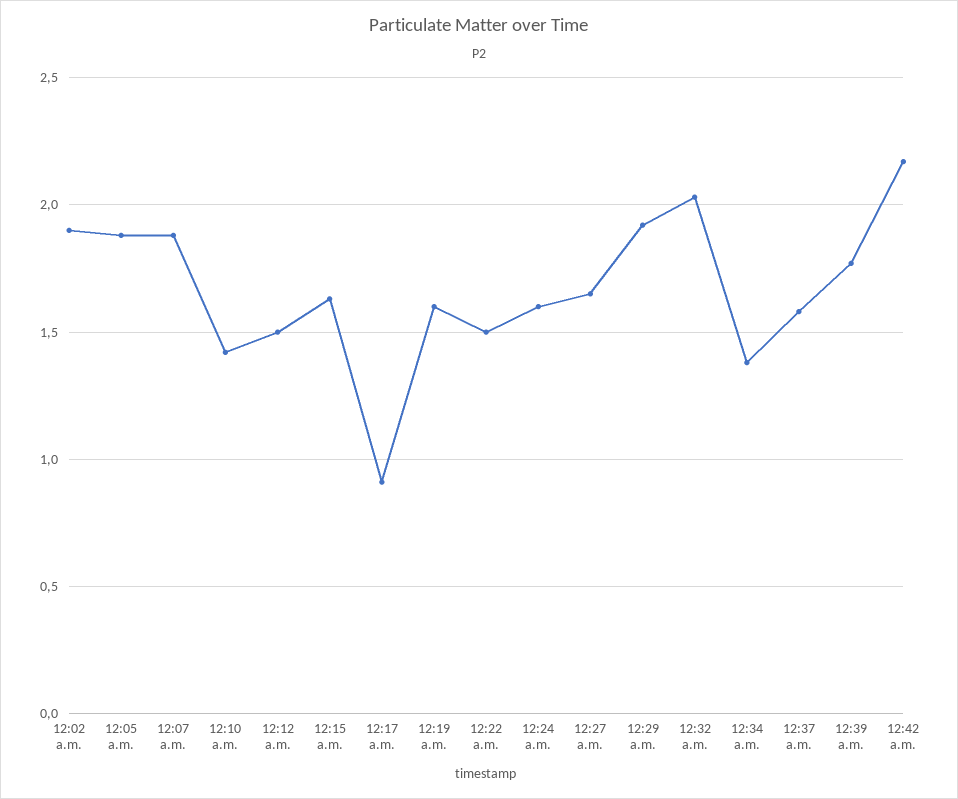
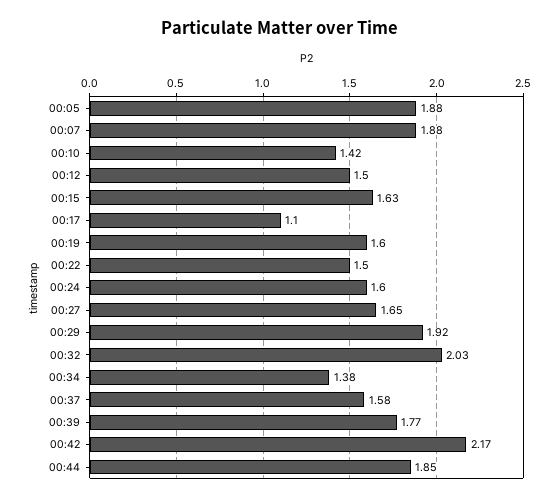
12:02 a.m.: 1.9 -> none
12:17 a.m.: 0.9 -> 1.1
00:44: none -> 1.85

